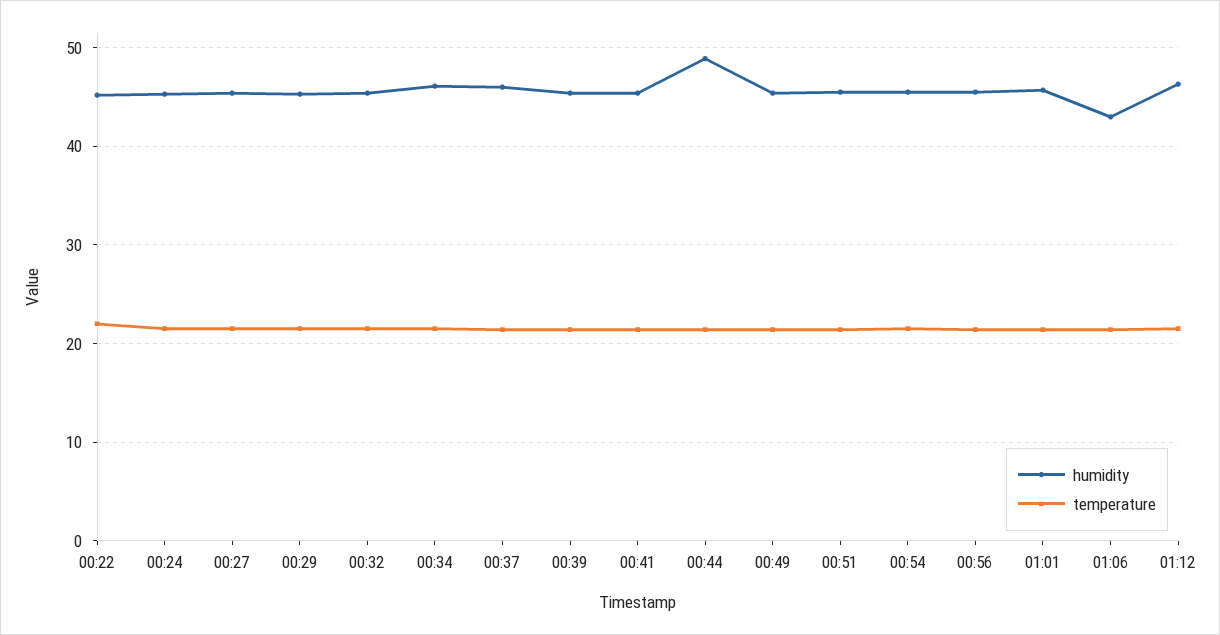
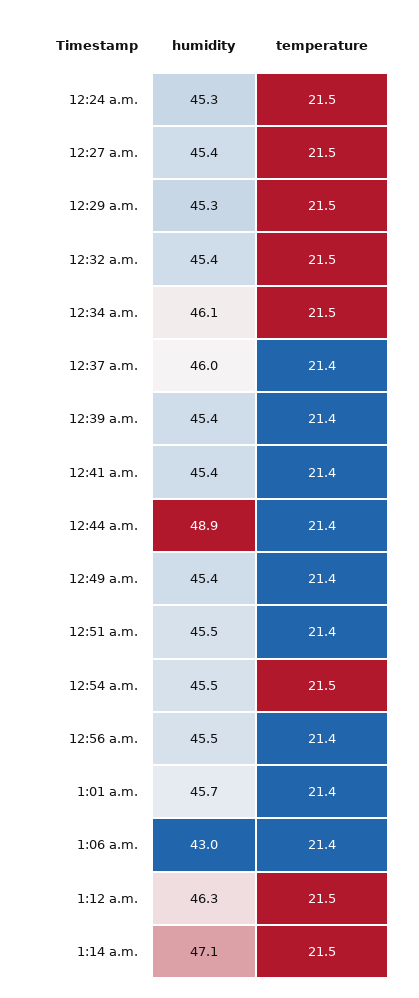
humidity, 00:22: 45 -> none
temperature, 00:22: 22 -> none
humidity, 1:14 a.m.: none -> 47.1
temperature, 1:14 a.m.: none -> 21.5

